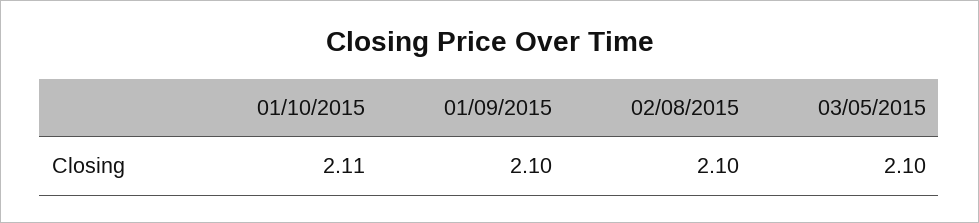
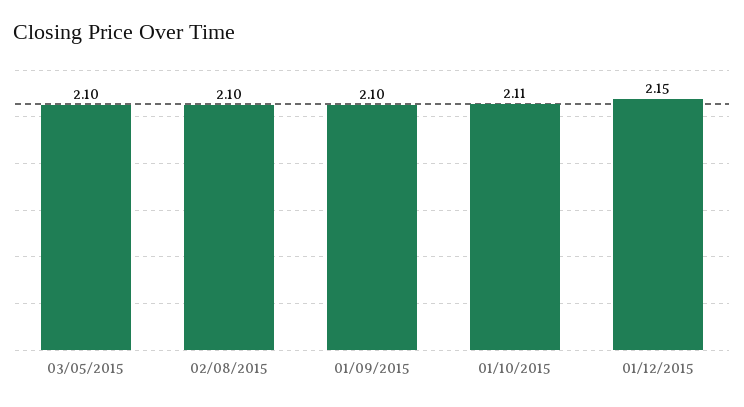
01/12/2015: none -> 2.15

